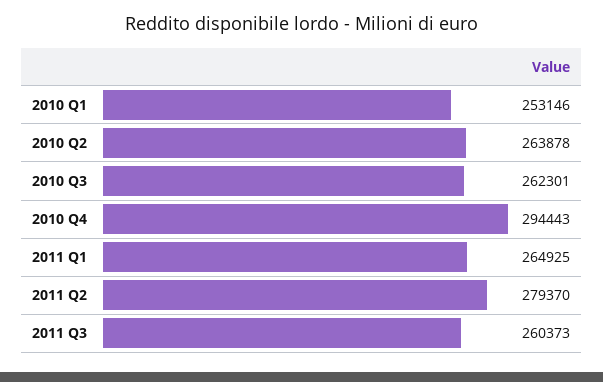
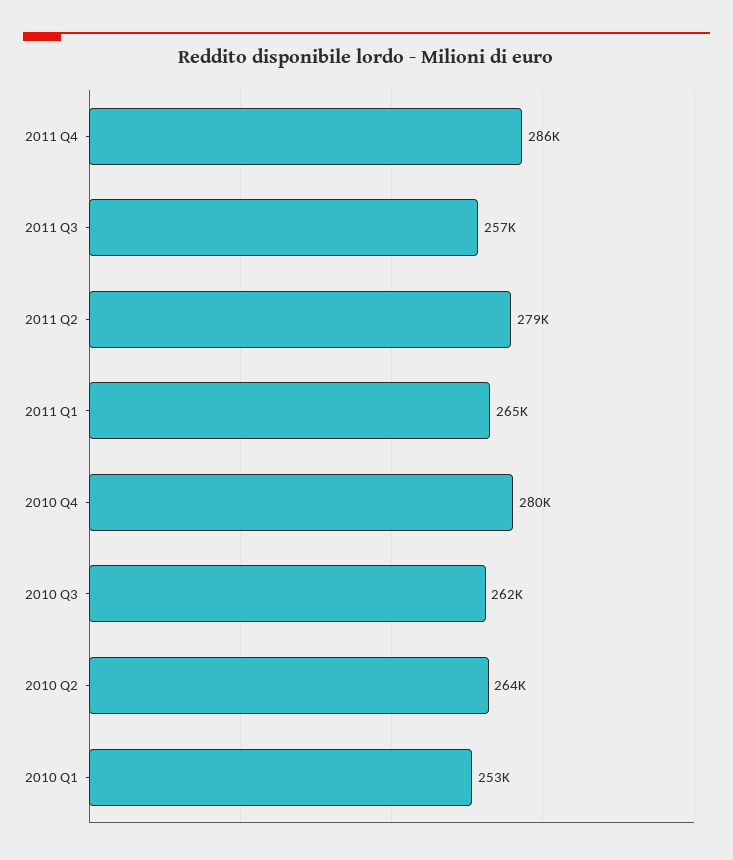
2010 Q4: 294443 -> 280000
2011 Q3: 260373 -> 257000
2011 Q4: none -> 286000

